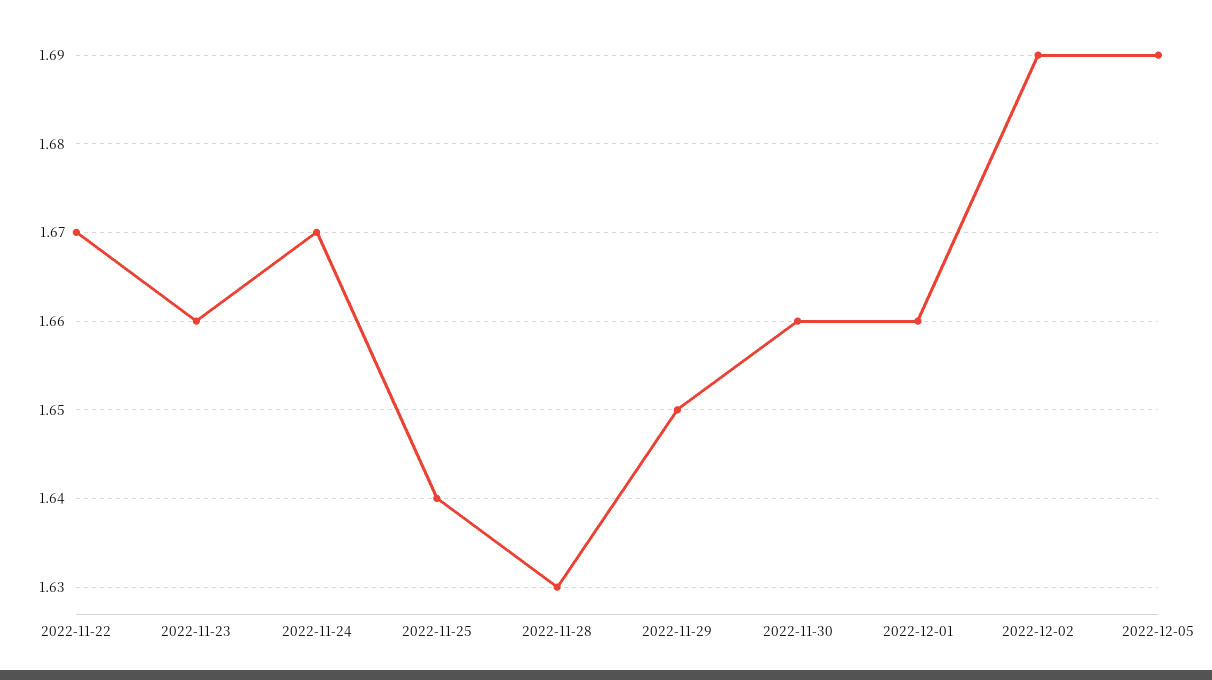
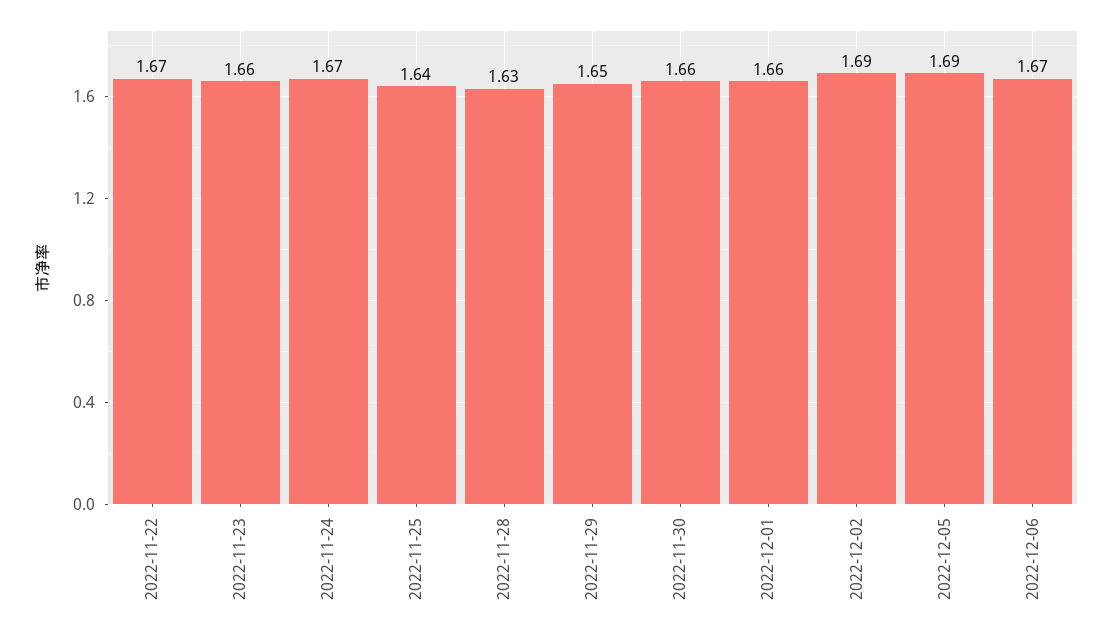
2022-12-06: none -> 1.67

